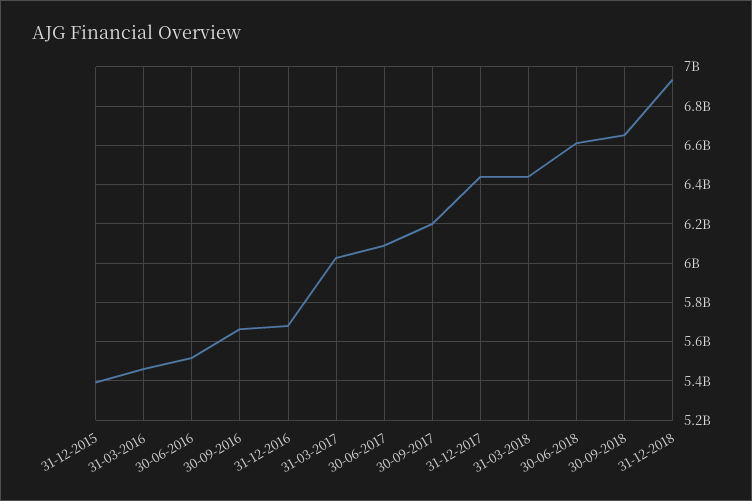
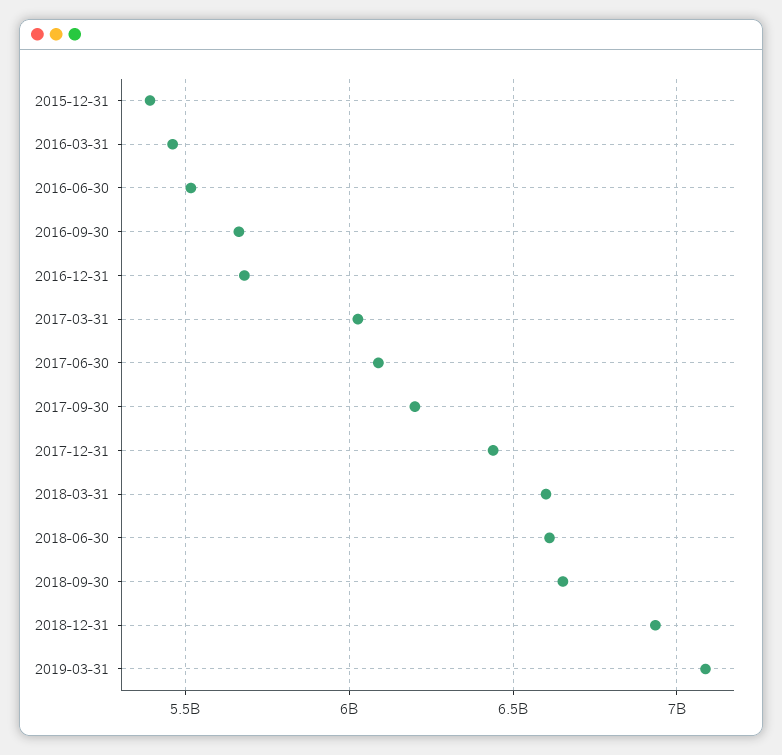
31-03-2018: 6450000000 -> 6600000000
2019-03-31: none -> 7100000000

